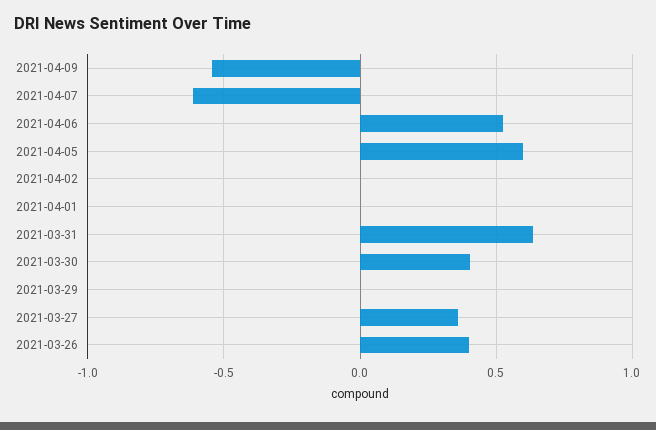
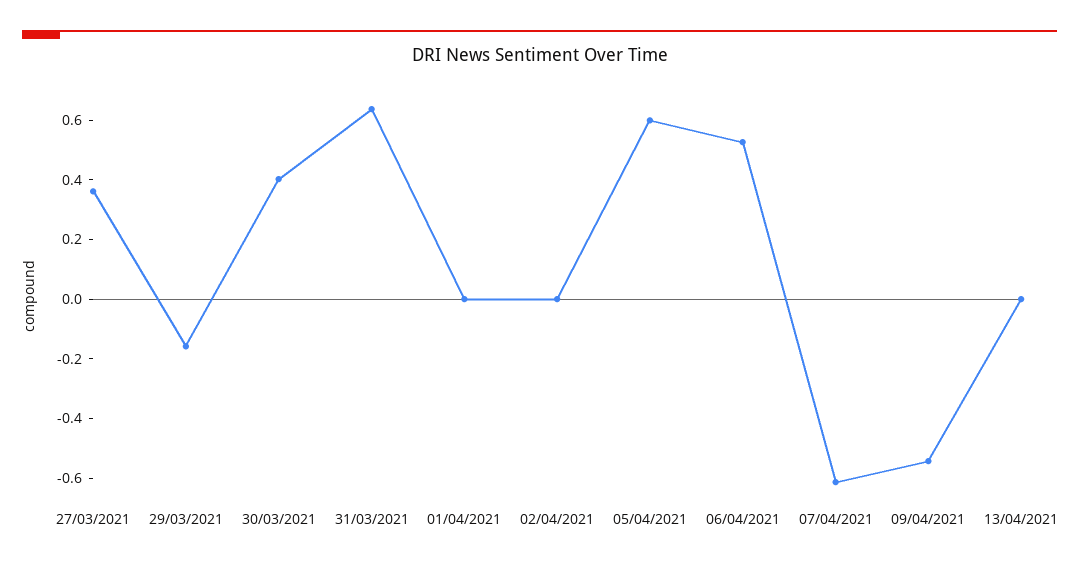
2021-03-29: 0 -> -0.15
2021-03-26: 0.4 -> none
13/04/2021: none -> 0

